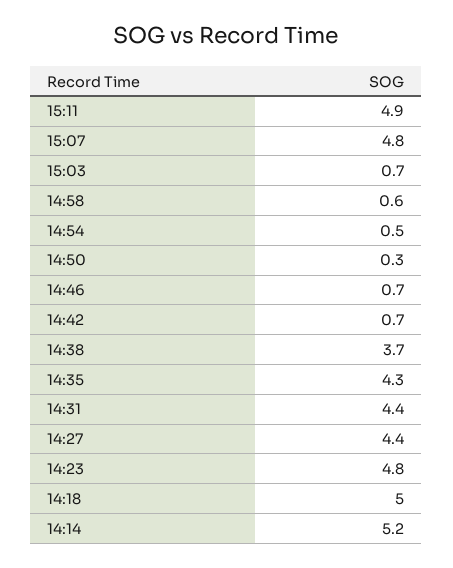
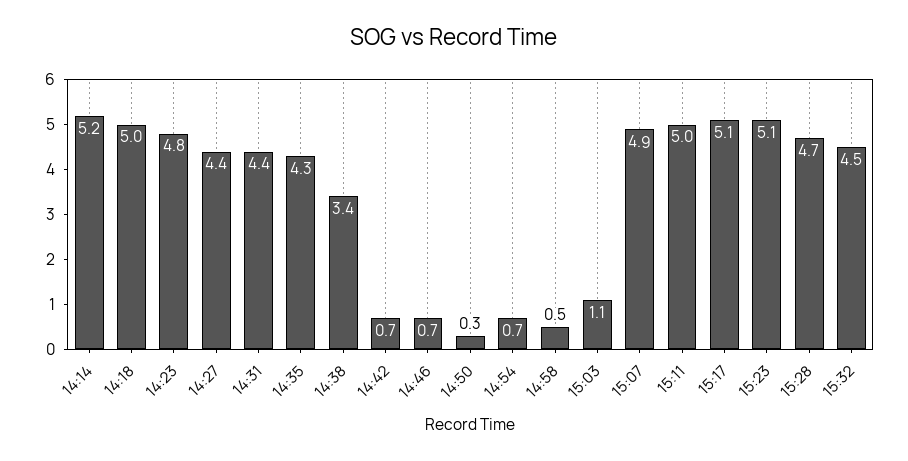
15:11: 4.9 -> 5
15:07: 4.8 -> 4.9
15:03: 0.7 -> 1.1
14:58: 0.6 -> 0.5
14:54: 0.5 -> 0.7
14:38: 3.7 -> 3.4
15:17: none -> 5.1
15:23: none -> 5.1
15:28: none -> 4.7
15:32: none -> 4.5

